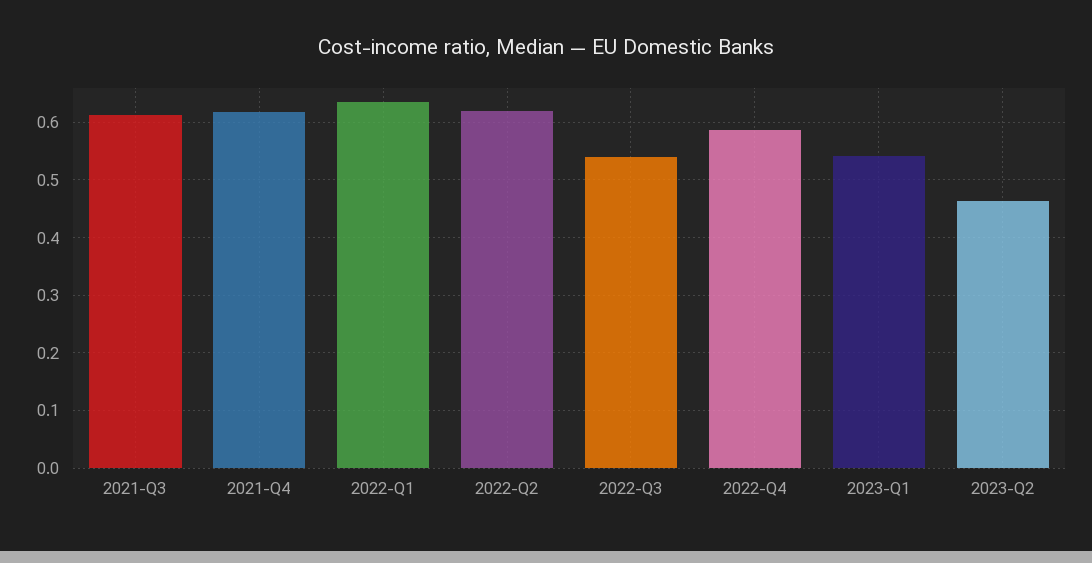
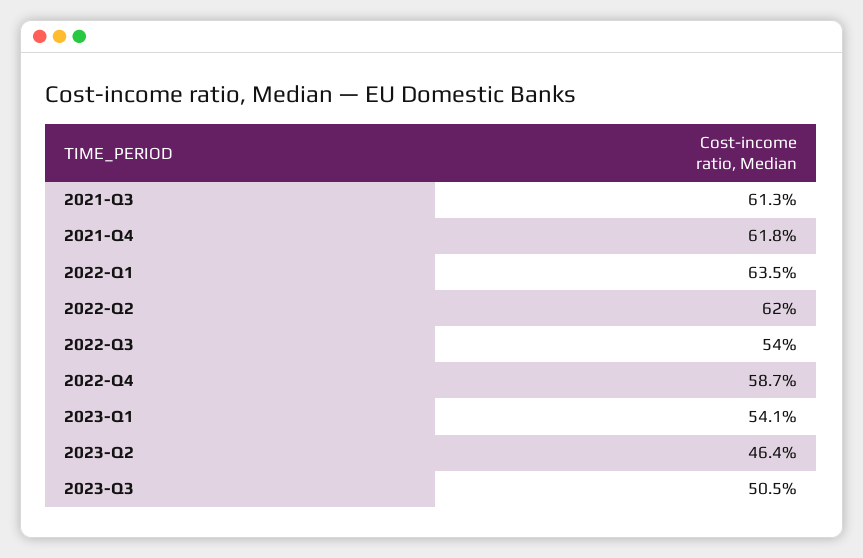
2023-Q3: none -> 0.505

